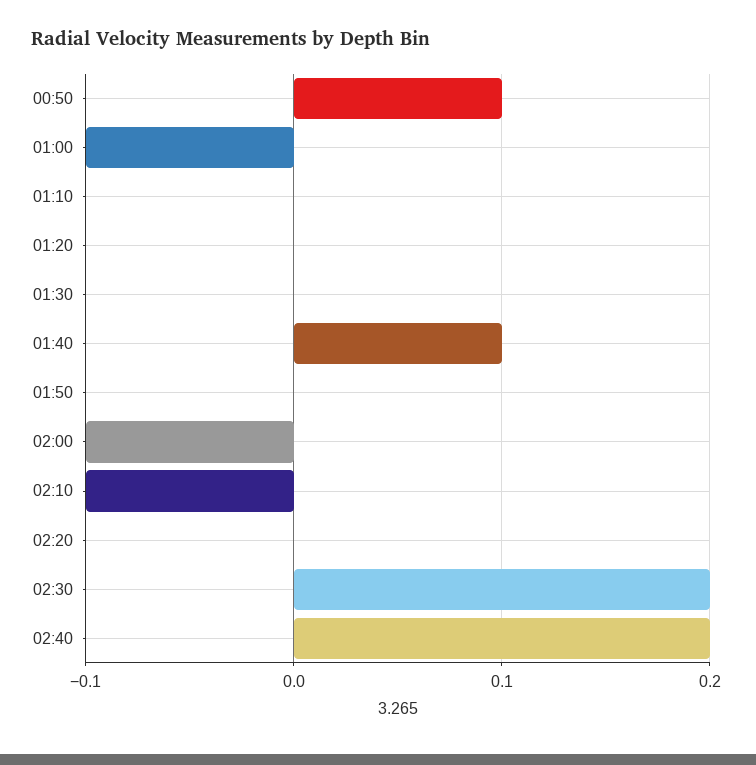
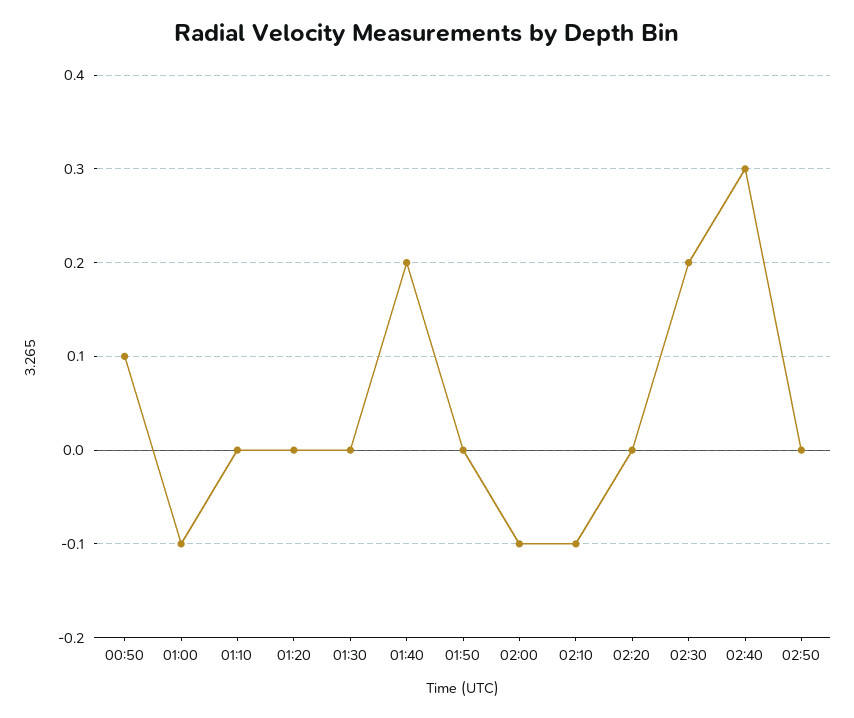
01:40: 0.1 -> 0.2
02:40: 0.2 -> 0.3
02:50: none -> 0

